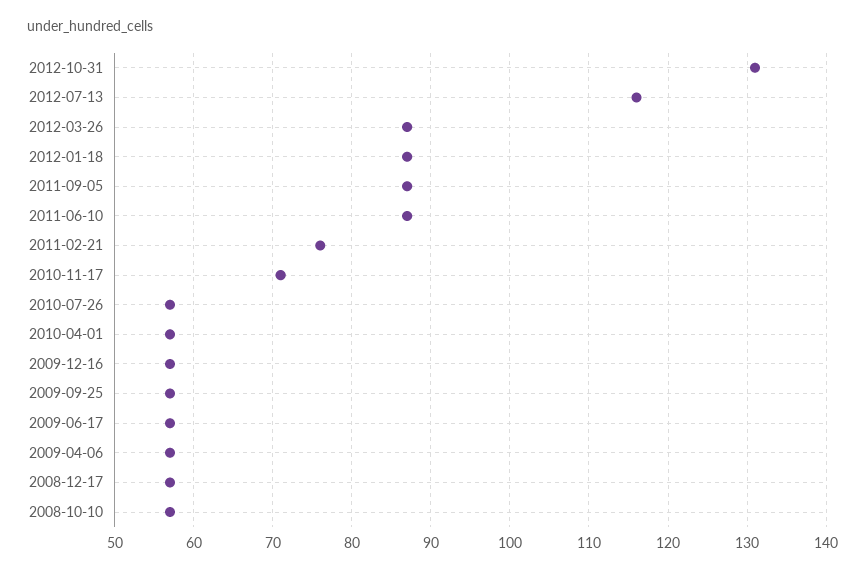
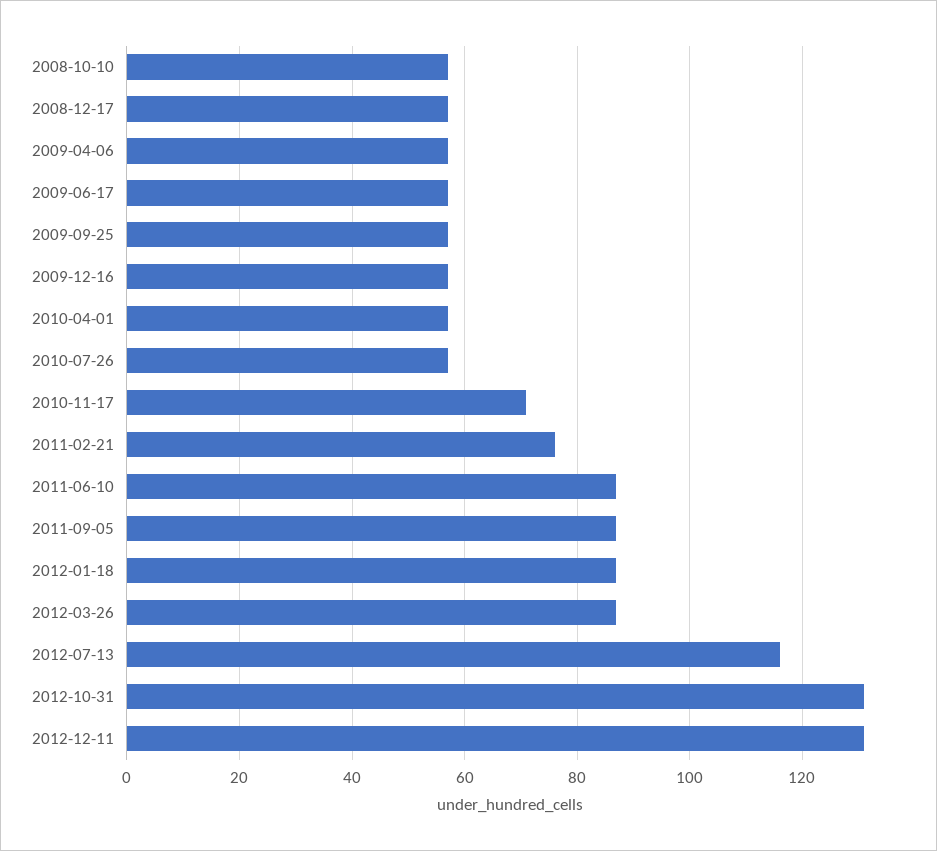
2012-12-11: none -> 130

